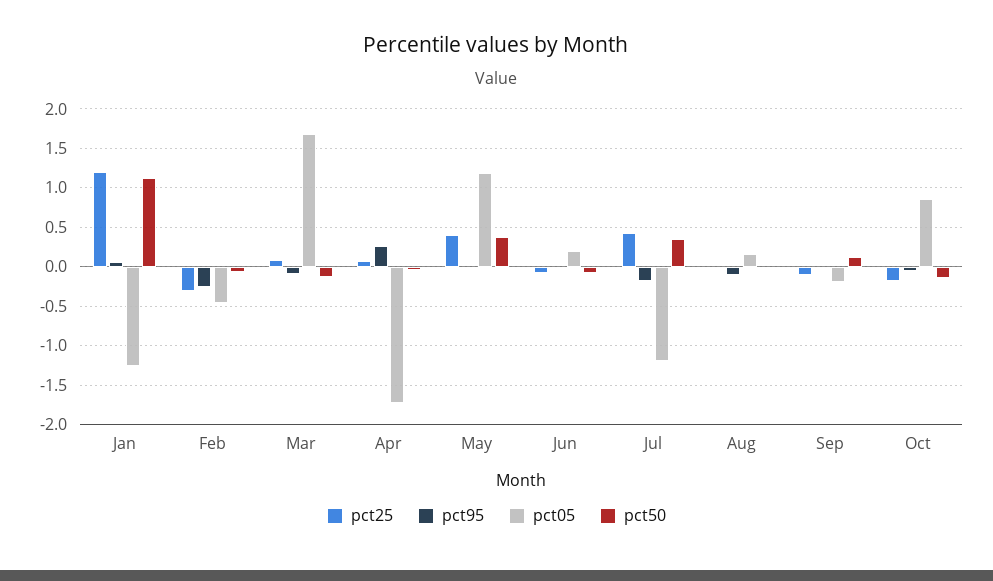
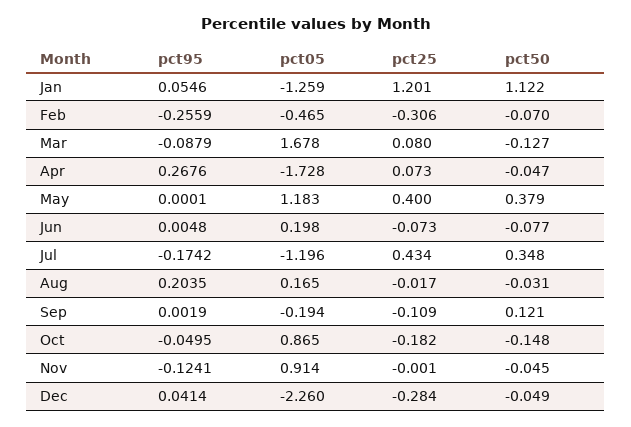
pct95, Aug: -0.1 -> 0.2035
pct95, Nov: none -> -0.1241
pct05, Nov: none -> 0.914
pct25, Nov: none -> -0.001
pct50, Nov: none -> -0.045
pct95, Dec: none -> 0.0414
pct05, Dec: none -> -2.26
pct25, Dec: none -> -0.284
pct50, Dec: none -> -0.049

